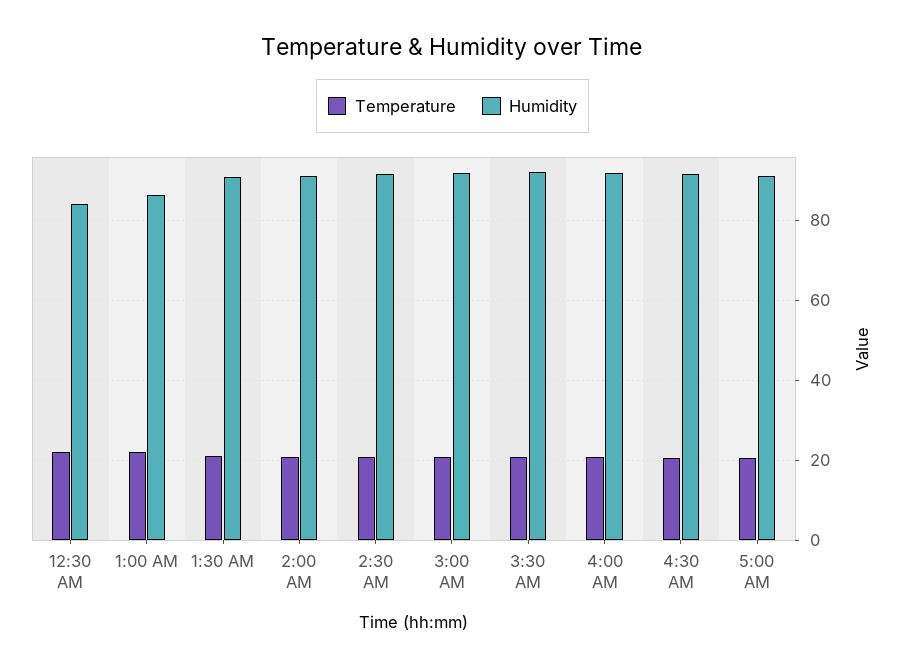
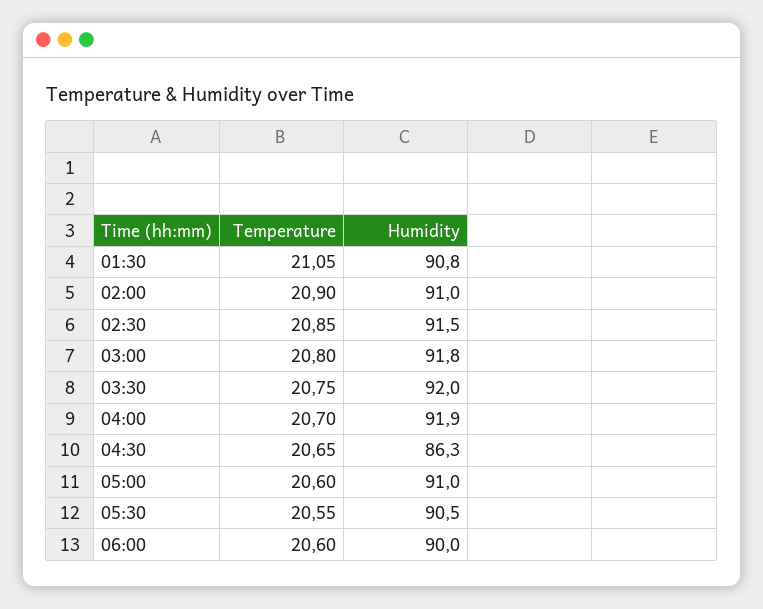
Temperature, 12:30 AM: 22 -> none
Humidity, 12:30 AM: 84 -> none
Temperature, 1:00 AM: 22 -> none
Humidity, 1:00 AM: 86 -> none
Humidity, 4:30 AM: 92 -> 86.3
Temperature, 05:30: none -> 20.55
Humidity, 05:30: none -> 90.5
Temperature, 06:00: none -> 20.6
Humidity, 06:00: none -> 90

